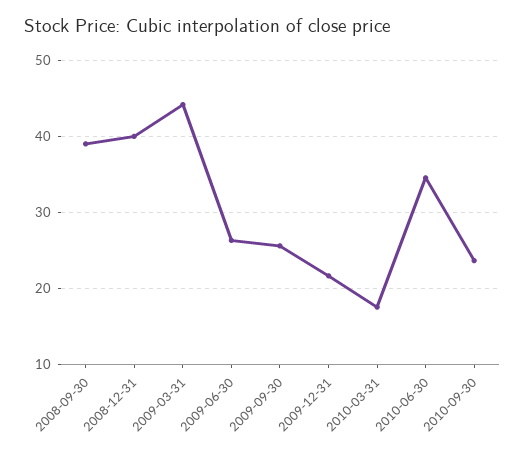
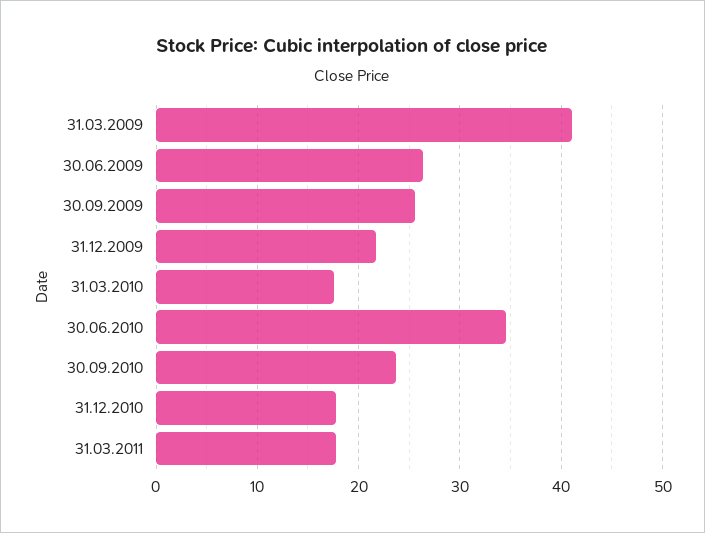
2008-09-30: 39 -> none
2008-12-31: 40 -> none
2009-03-31: 44 -> 41
31.12.2010: none -> 18
31.03.2011: none -> 18

